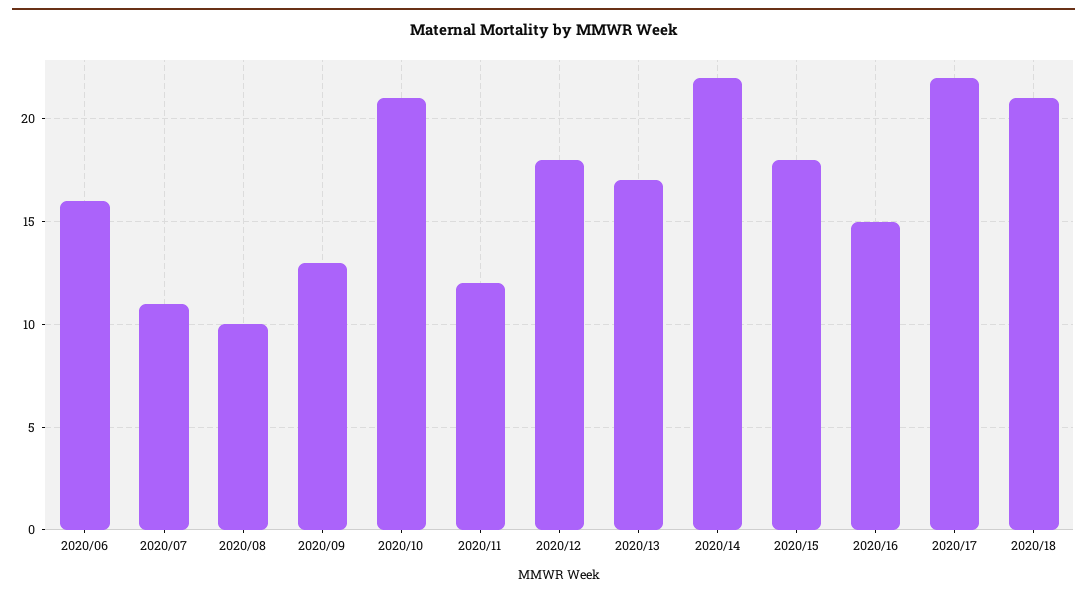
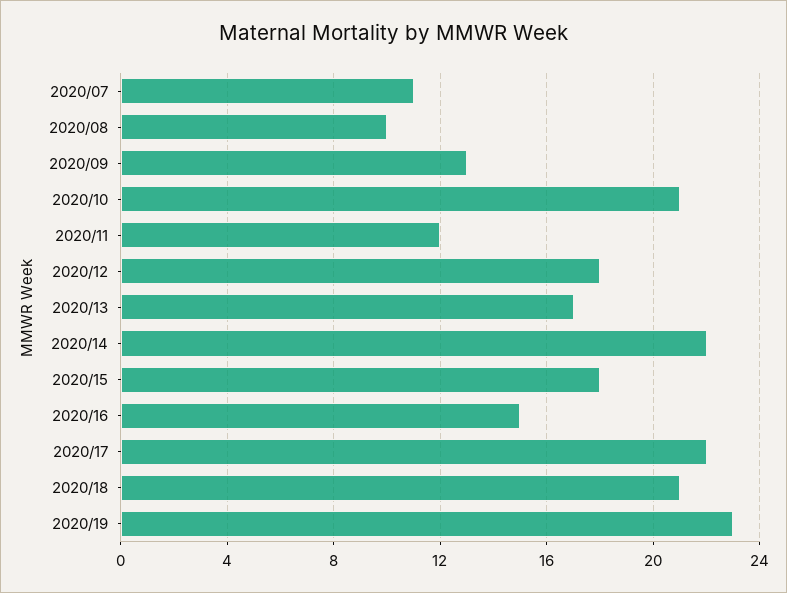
2020/06: 16 -> none
2020/19: none -> 23

